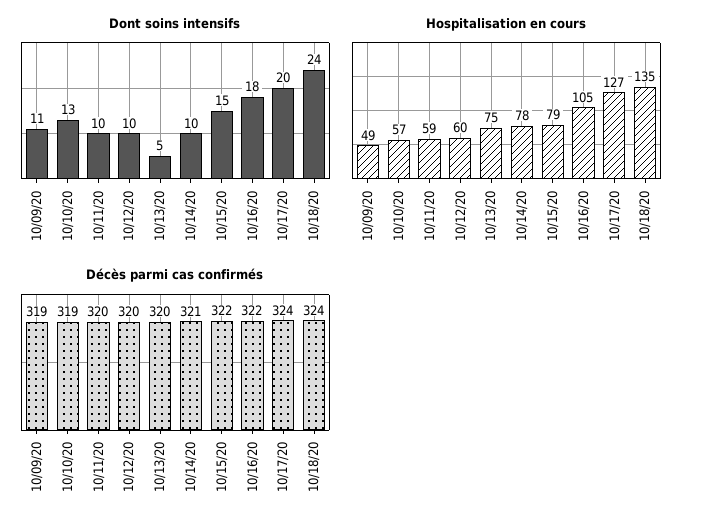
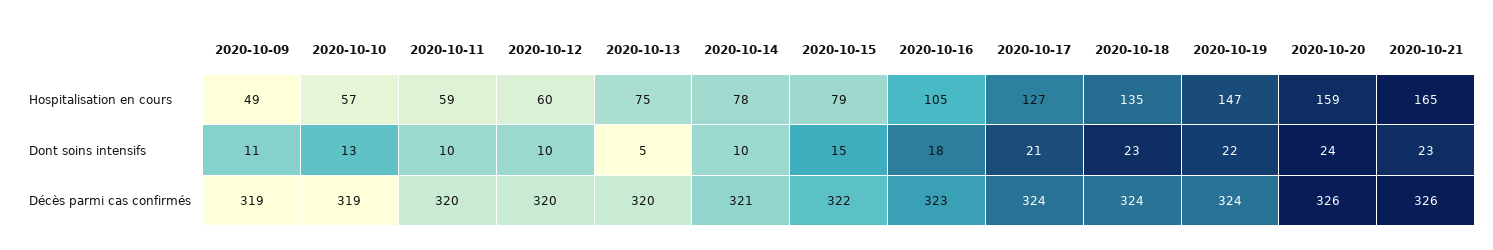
Dont soins intensifs, 10/17/20: 20 -> 21
Dont soins intensifs, 10/18/20: 24 -> 23
Décès parmi cas confirmés, 10/16/20: 322 -> 323
Hospitalisation en cours, 2020-10-19: none -> 147
Hospitalisation en cours, 2020-10-20: none -> 159
Hospitalisation en cours, 2020-10-21: none -> 165
Dont soins intensifs, 2020-10-19: none -> 22
Dont soins intensifs, 2020-10-20: none -> 24
Dont soins intensifs, 2020-10-21: none -> 23
Décès parmi cas confirmés, 2020-10-19: none -> 324
Décès parmi cas confirmés, 2020-10-20: none -> 326
Décès parmi cas confirmés, 2020-10-21: none -> 326

